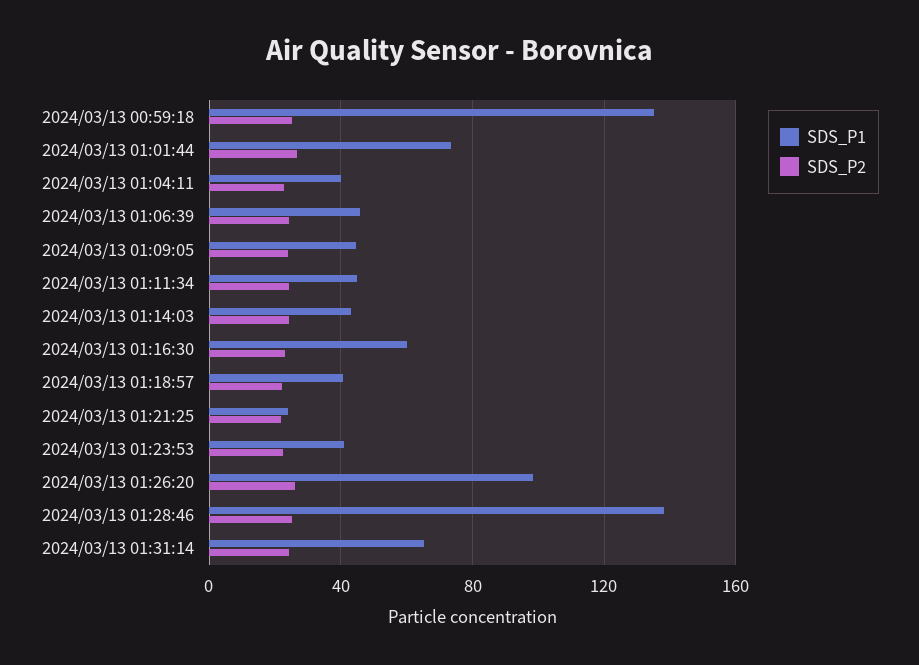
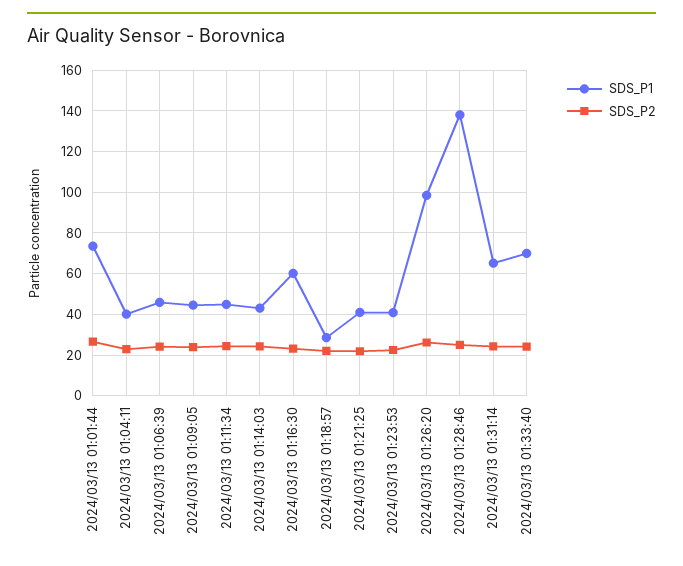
SDS_P1, 2024/03/13 00:59:18: 135 -> none
SDS_P2, 2024/03/13 00:59:18: 25 -> none
SDS_P1, 2024/03/13 01:18:57: 40 -> 30
SDS_P1, 2024/03/13 01:21:25: 25 -> 40
SDS_P1, 2024/03/13 01:33:40: none -> 70
SDS_P2, 2024/03/13 01:33:40: none -> 25

